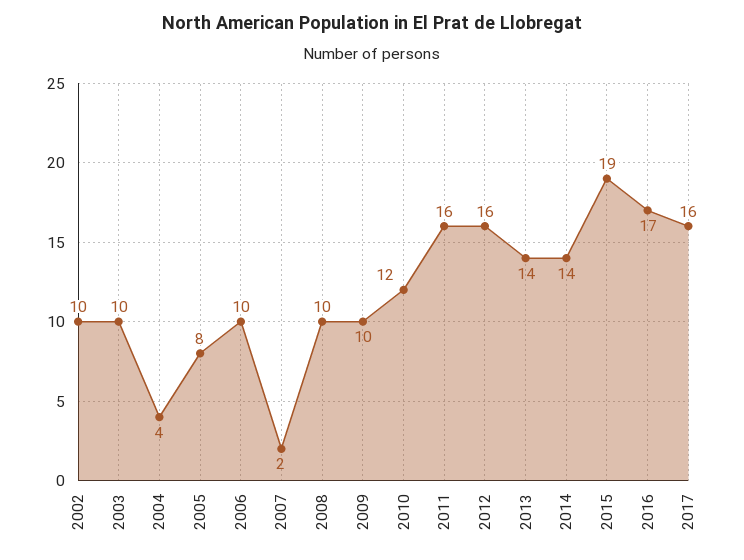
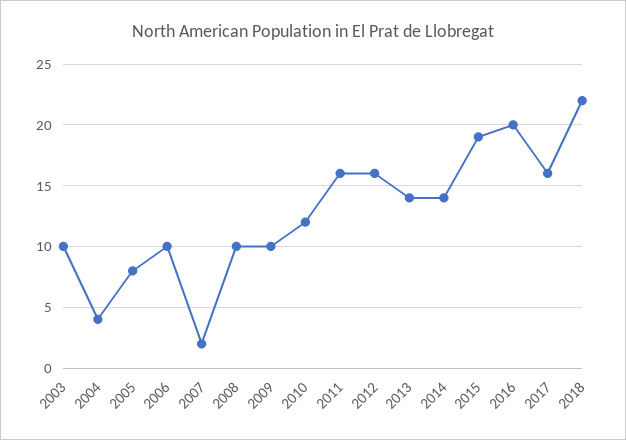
2002: 10 -> none
2016: 17 -> 20
2018: none -> 22

